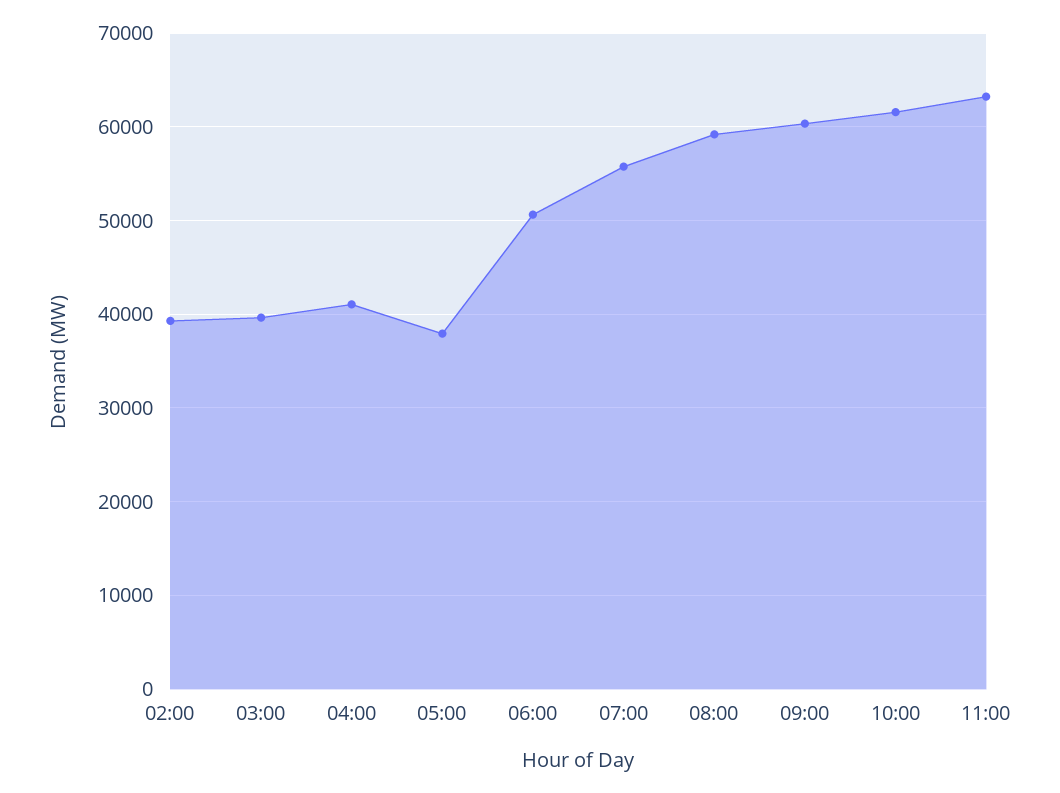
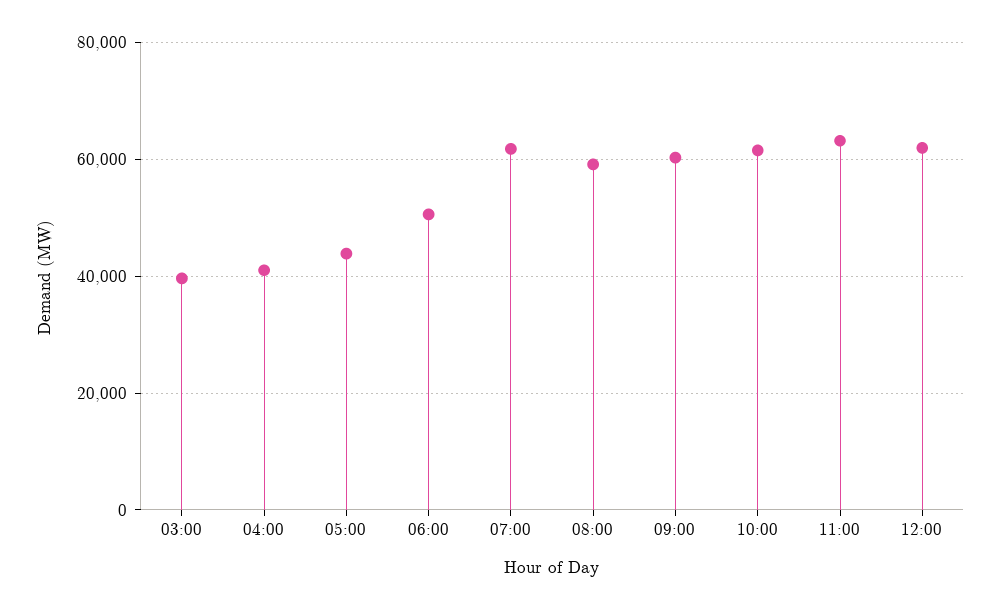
02:00: 39000 -> none
05:00: 38000 -> 44000
07:00: 56000 -> 62000
12:00: none -> 62000

